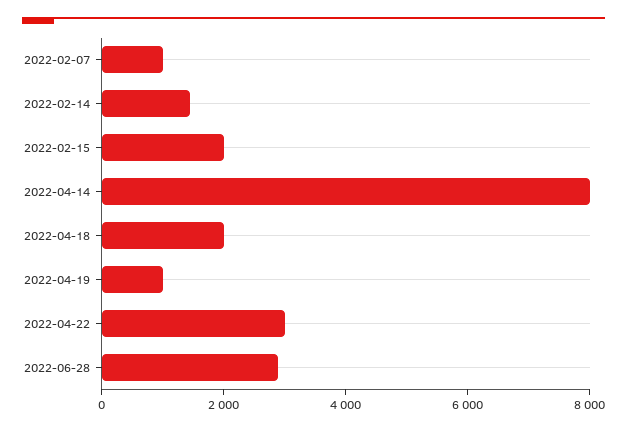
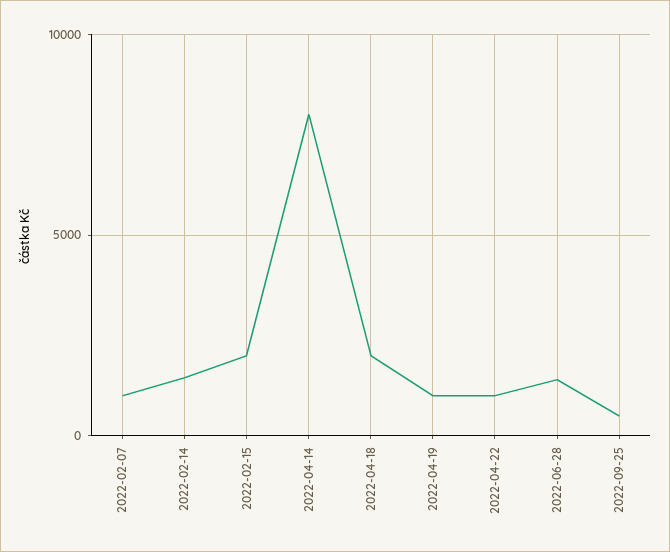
2022-04-22: 3000 -> 1000
2022-06-28: 3000 -> 1500
2022-09-25: none -> 500

